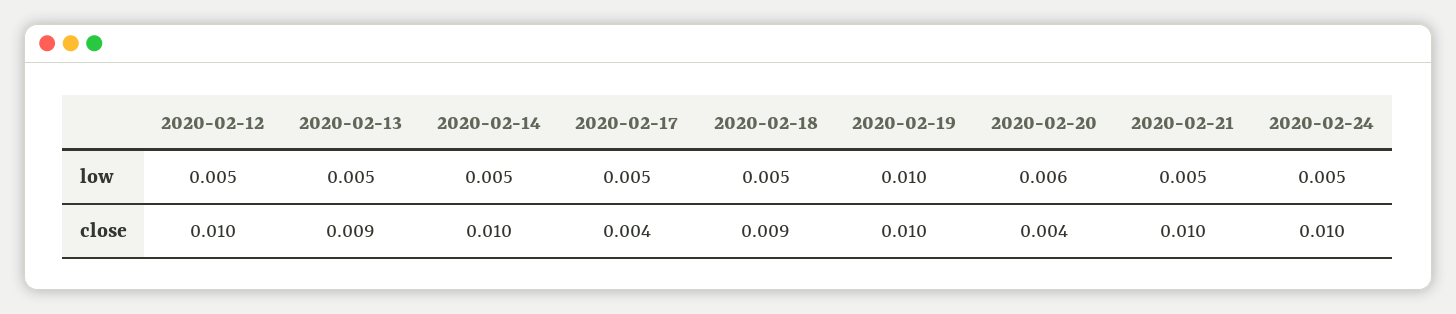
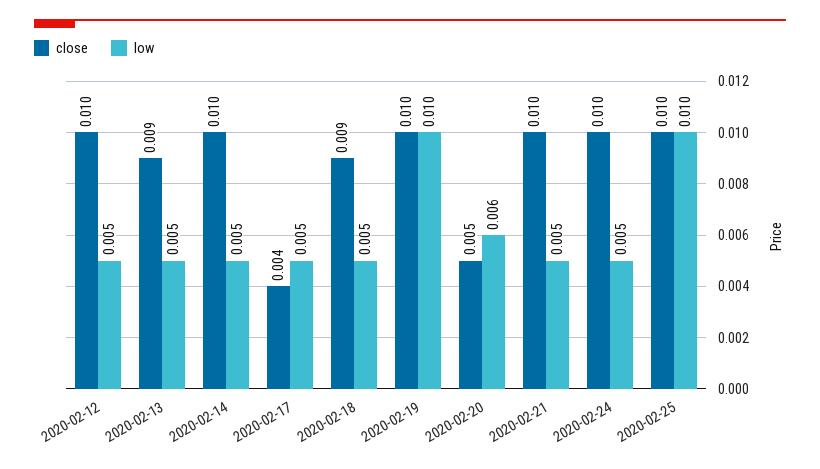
close, 2020-02-20: 0.004 -> 0.005
close, 2020-02-25: none -> 0.01
low, 2020-02-25: none -> 0.01

